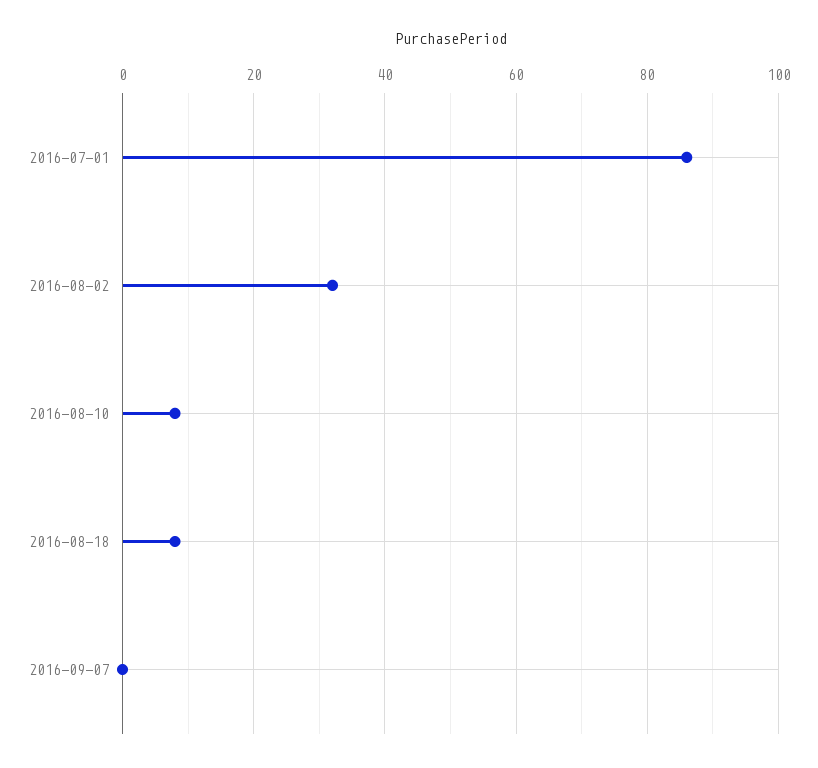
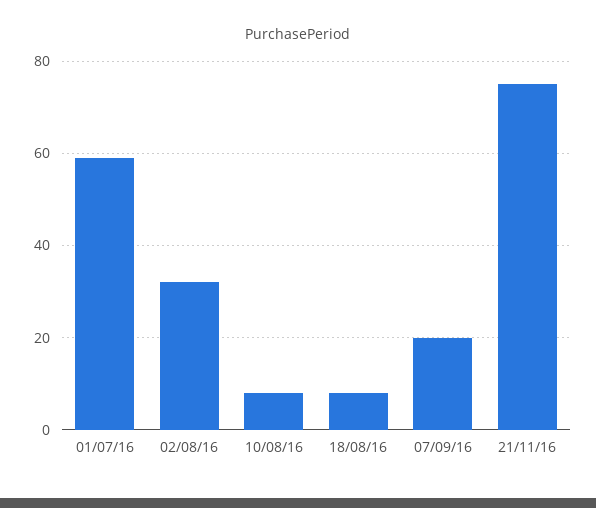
2016-07-01: 85 -> 60
2016-09-07: 0 -> 20
21/11/16: none -> 75

